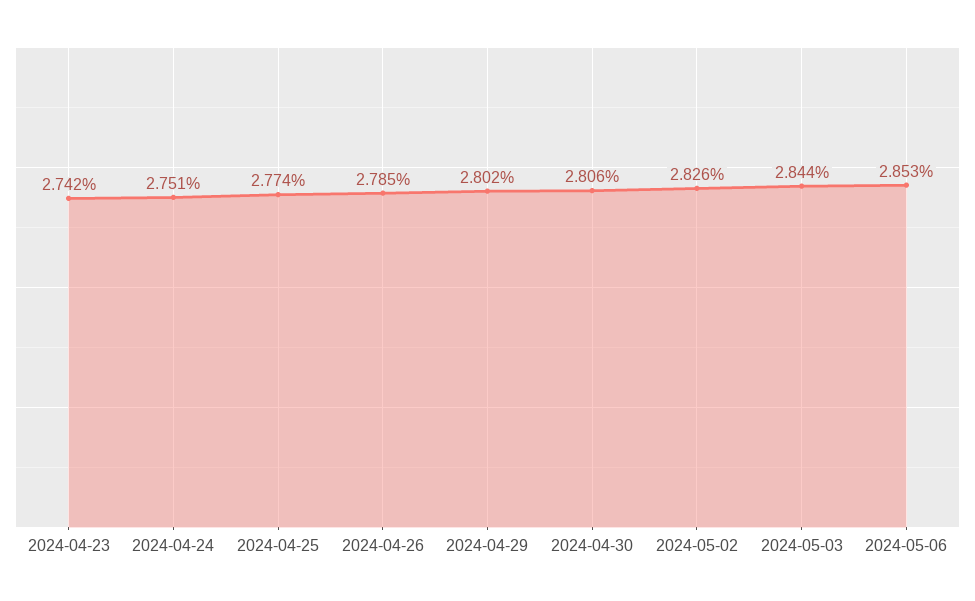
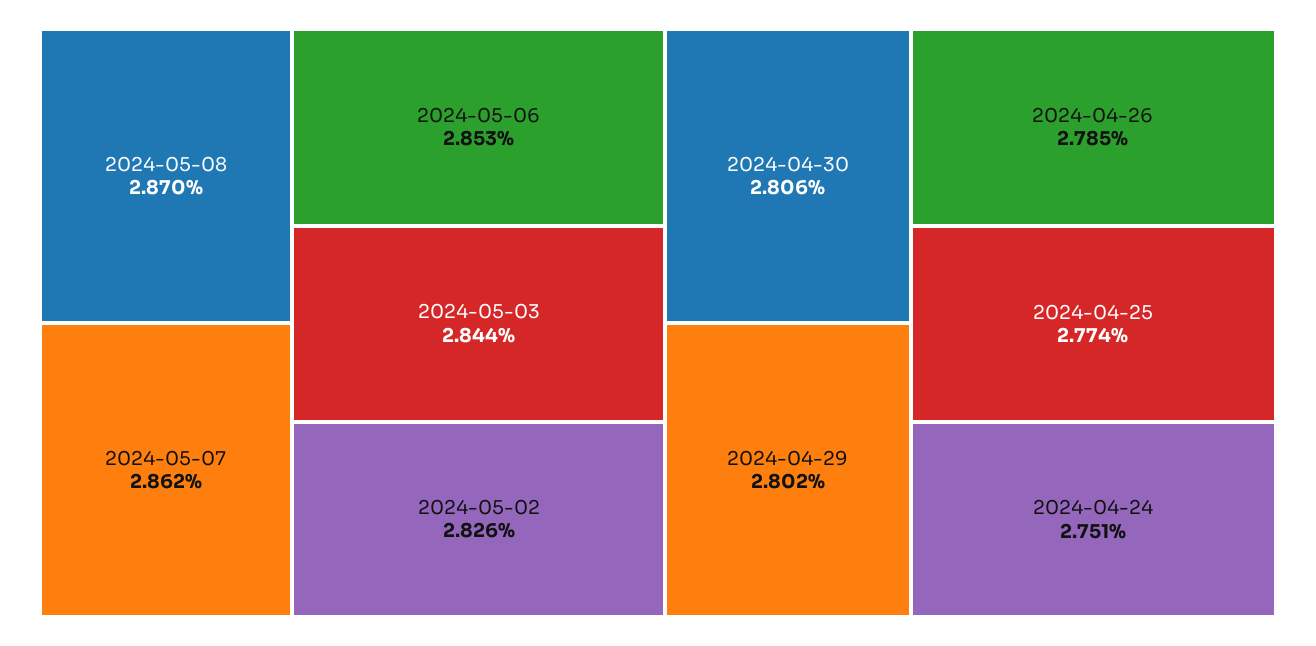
2024-04-23: 2.742 -> none
2024-05-08: none -> 2.87
2024-05-07: none -> 2.862

